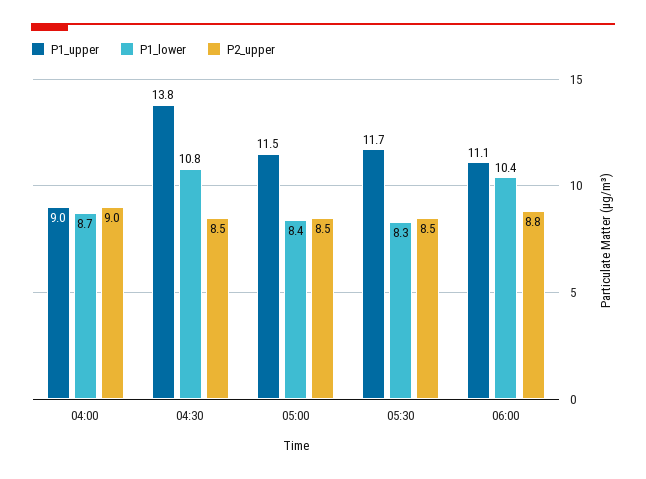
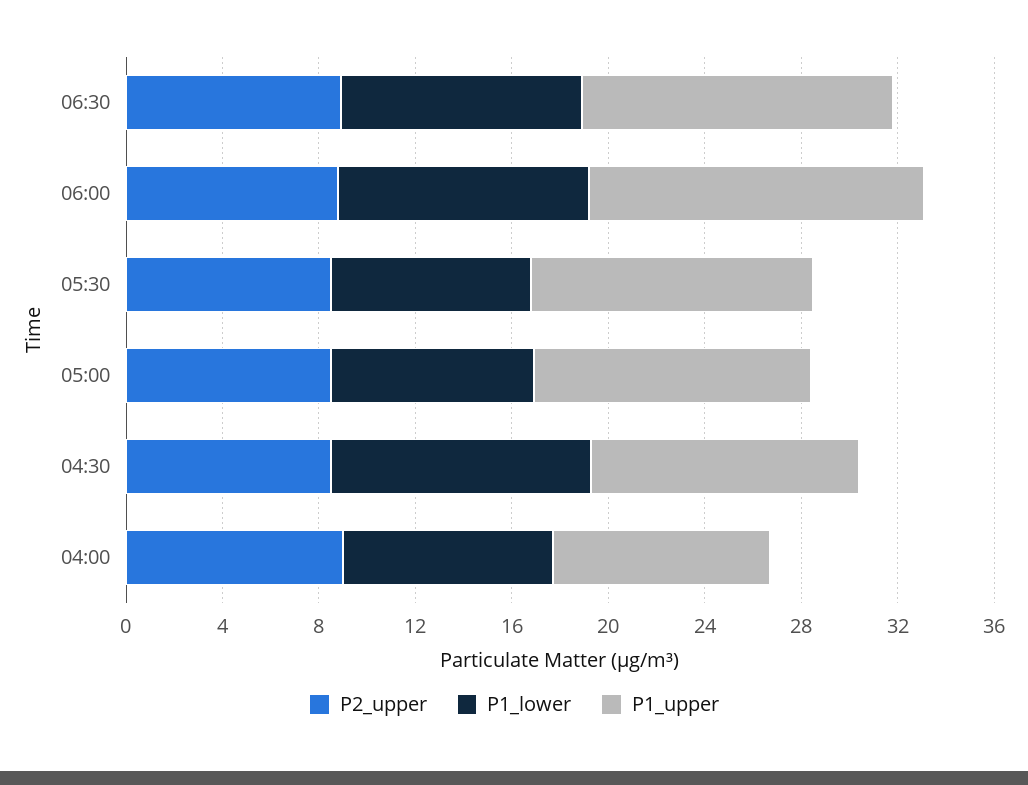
P1_upper, 04:30: 13.8 -> 11
P1_upper, 06:00: 11.1 -> 14
P2_upper, 06:30: none -> 9
P1_lower, 06:30: none -> 10
P1_upper, 06:30: none -> 13

